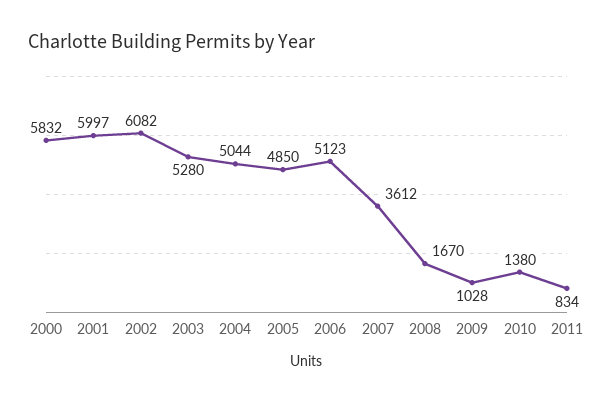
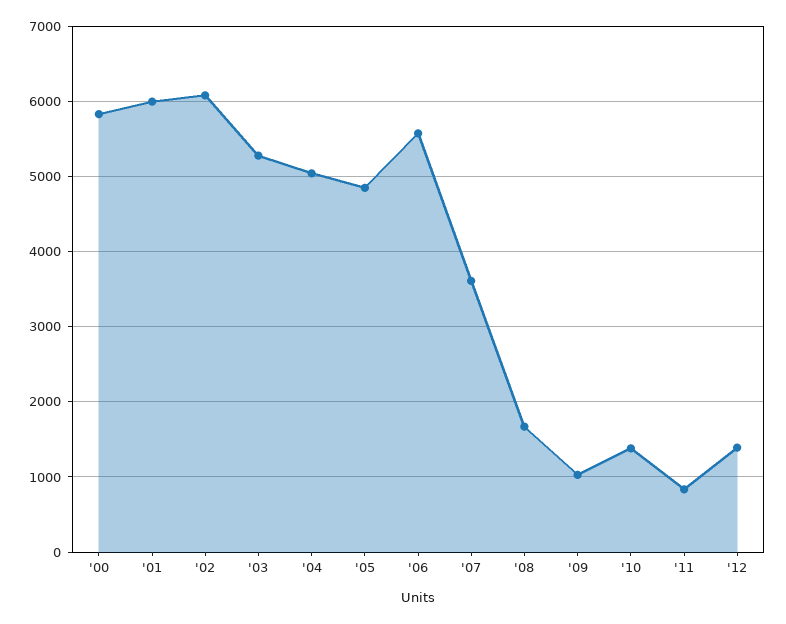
2006: 5123 -> 5600
'12: none -> 1400

